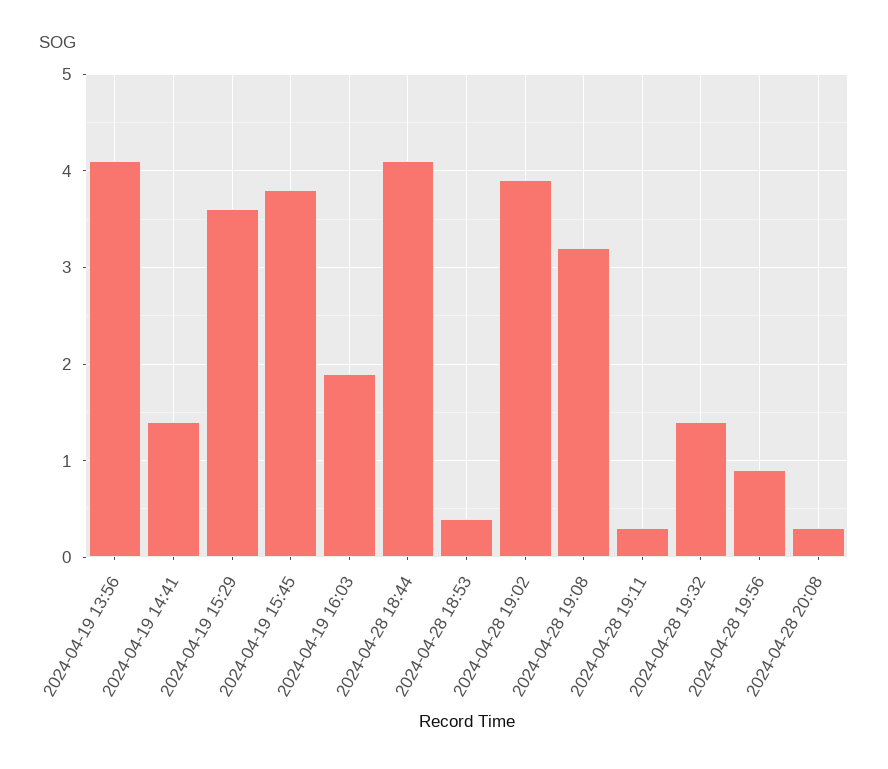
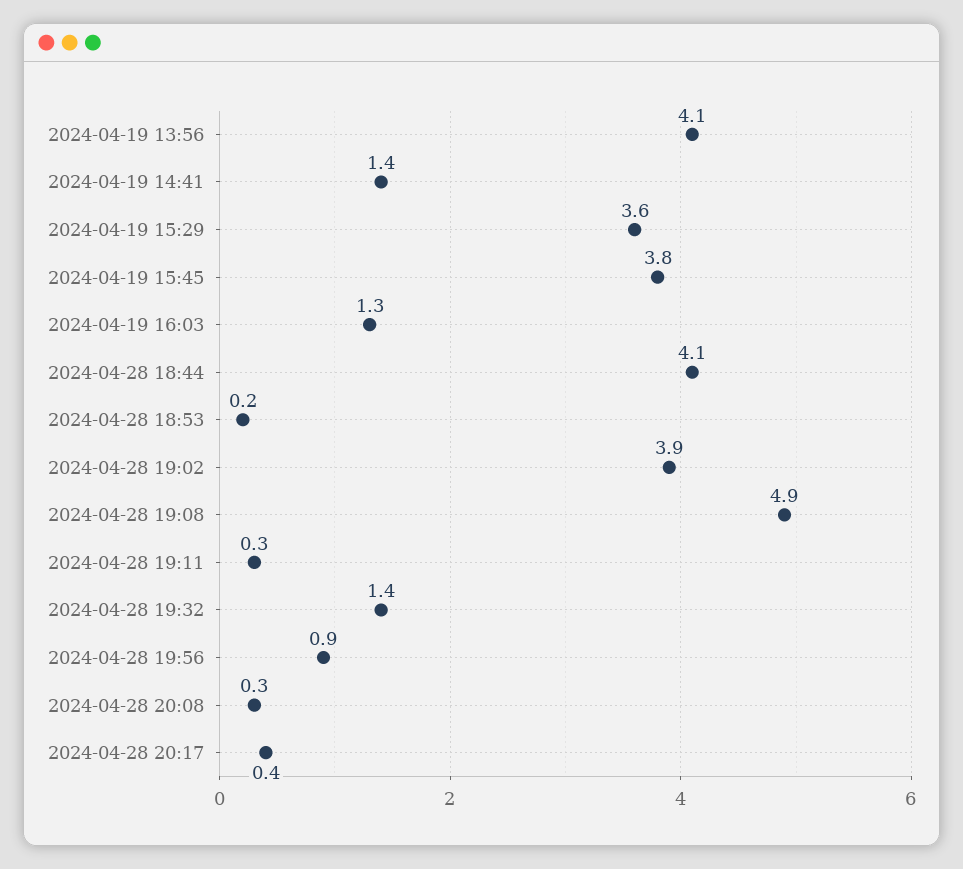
2024-04-19 16:03: 1.9 -> 1.3
2024-04-28 18:53: 0.4 -> 0.2
2024-04-28 19:08: 3.2 -> 4.9
2024-04-28 20:17: none -> 0.4

